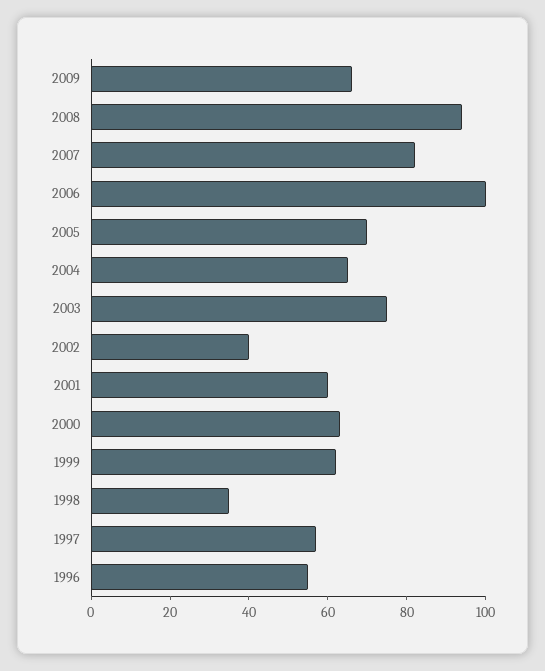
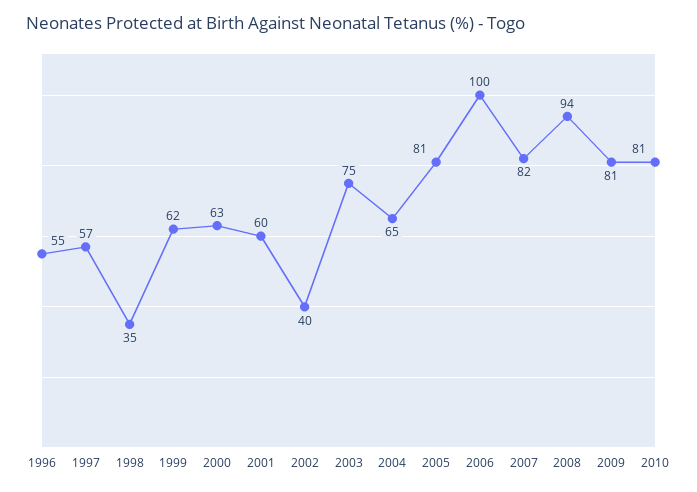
2009: 65 -> 81
2005: 70 -> 81
2010: none -> 81

